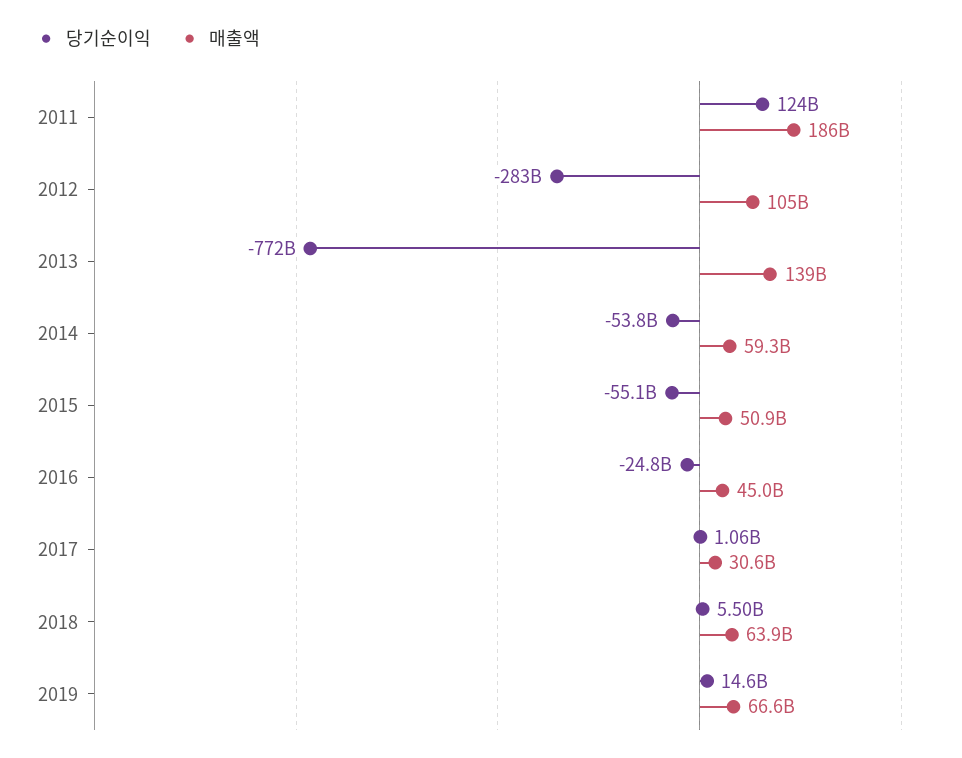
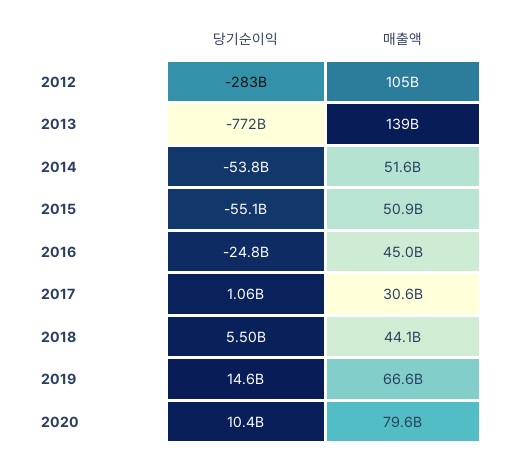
당기순이익, 2011: 124000000000 -> none
매출액, 2011: 186000000000 -> none
매출액, 2014: 59300000000 -> 51600000000
매출액, 2018: 63900000000 -> 44100000000
당기순이익, 2020: none -> 10400000000
매출액, 2020: none -> 79600000000

